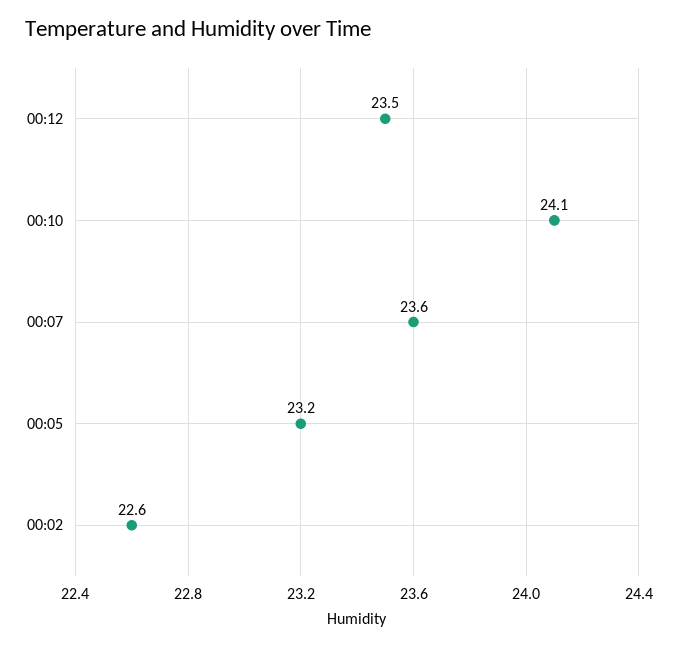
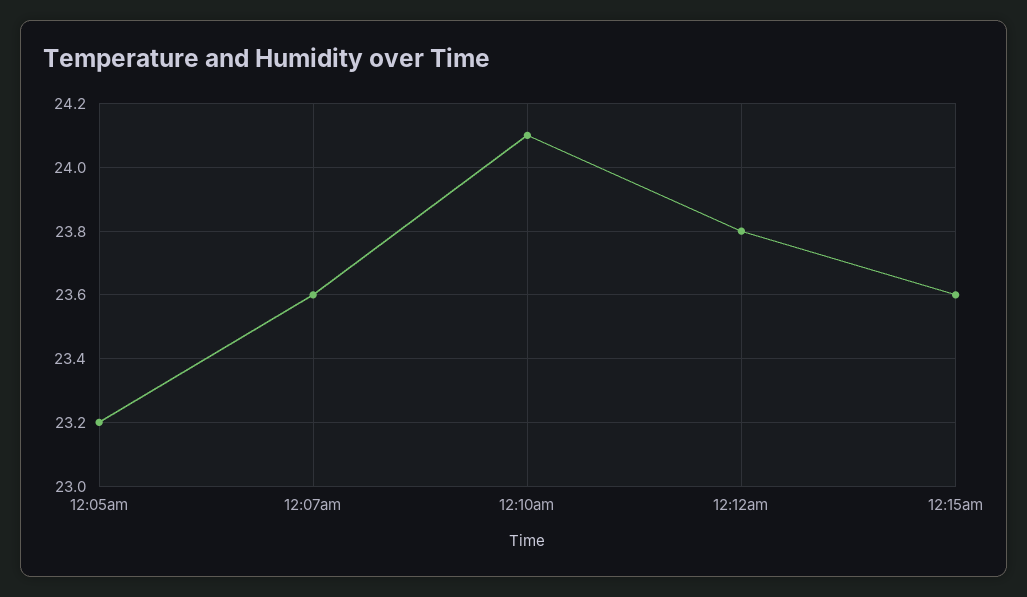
00:12: 23.5 -> 23.8
00:02: 22.6 -> none
12:15am: none -> 23.6

